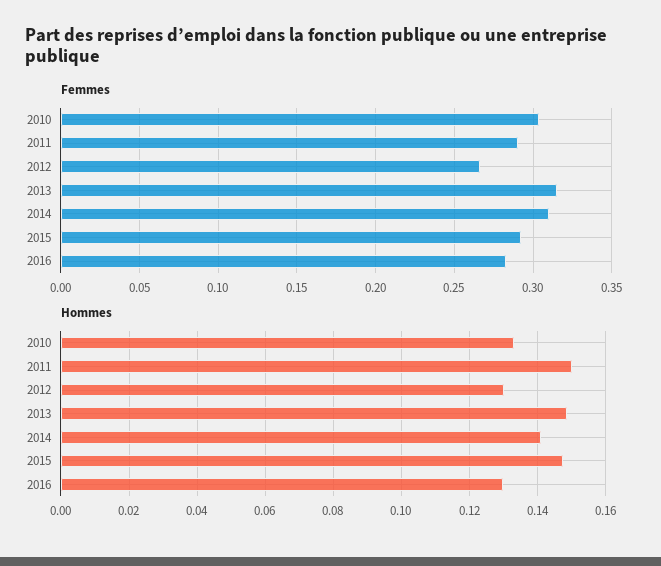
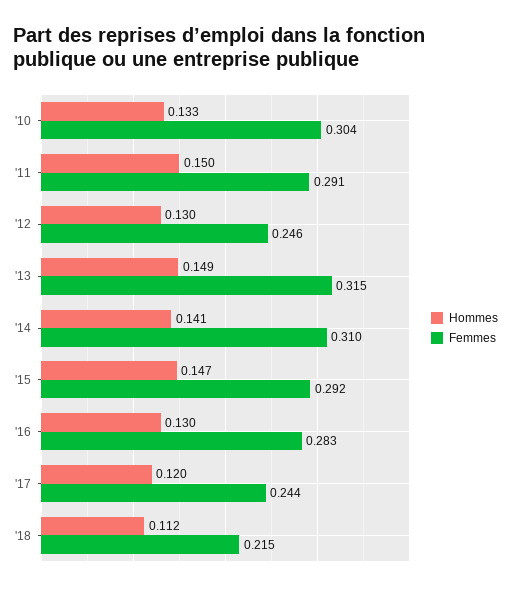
Femmes, 2012: 0.265 -> 0.246
Hommes, '17: none -> 0.12
Femmes, '17: none -> 0.244
Hommes, '18: none -> 0.112
Femmes, '18: none -> 0.215

